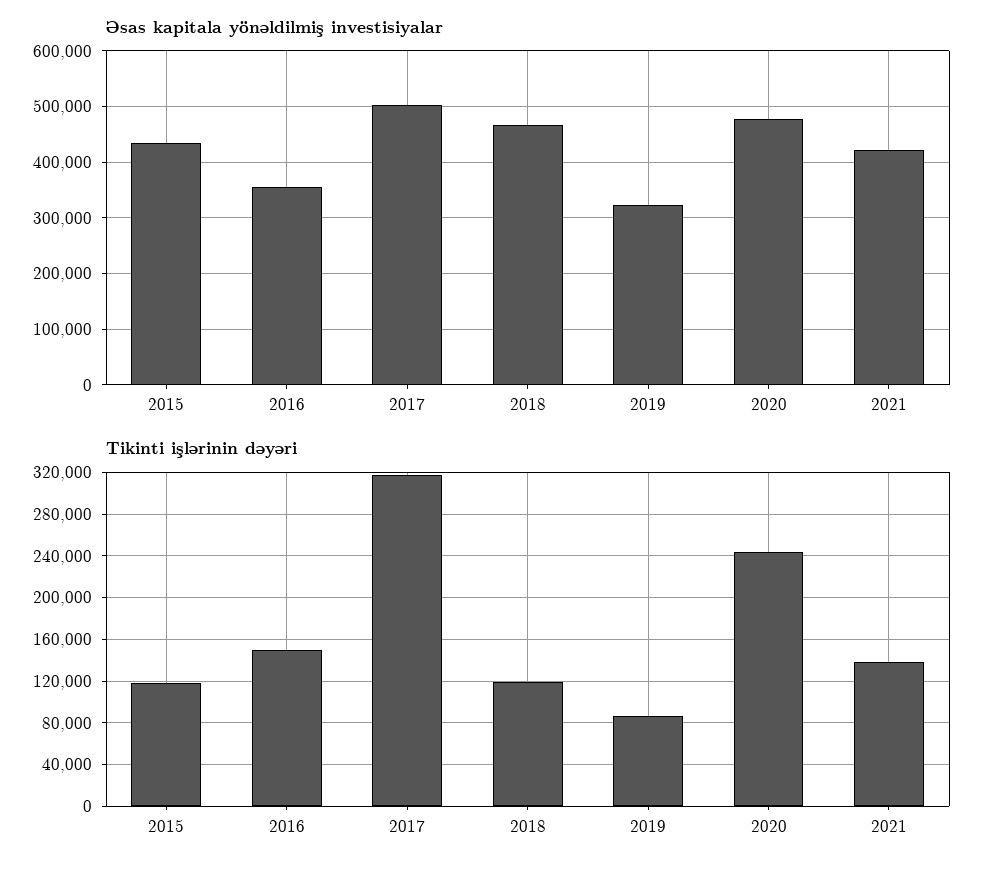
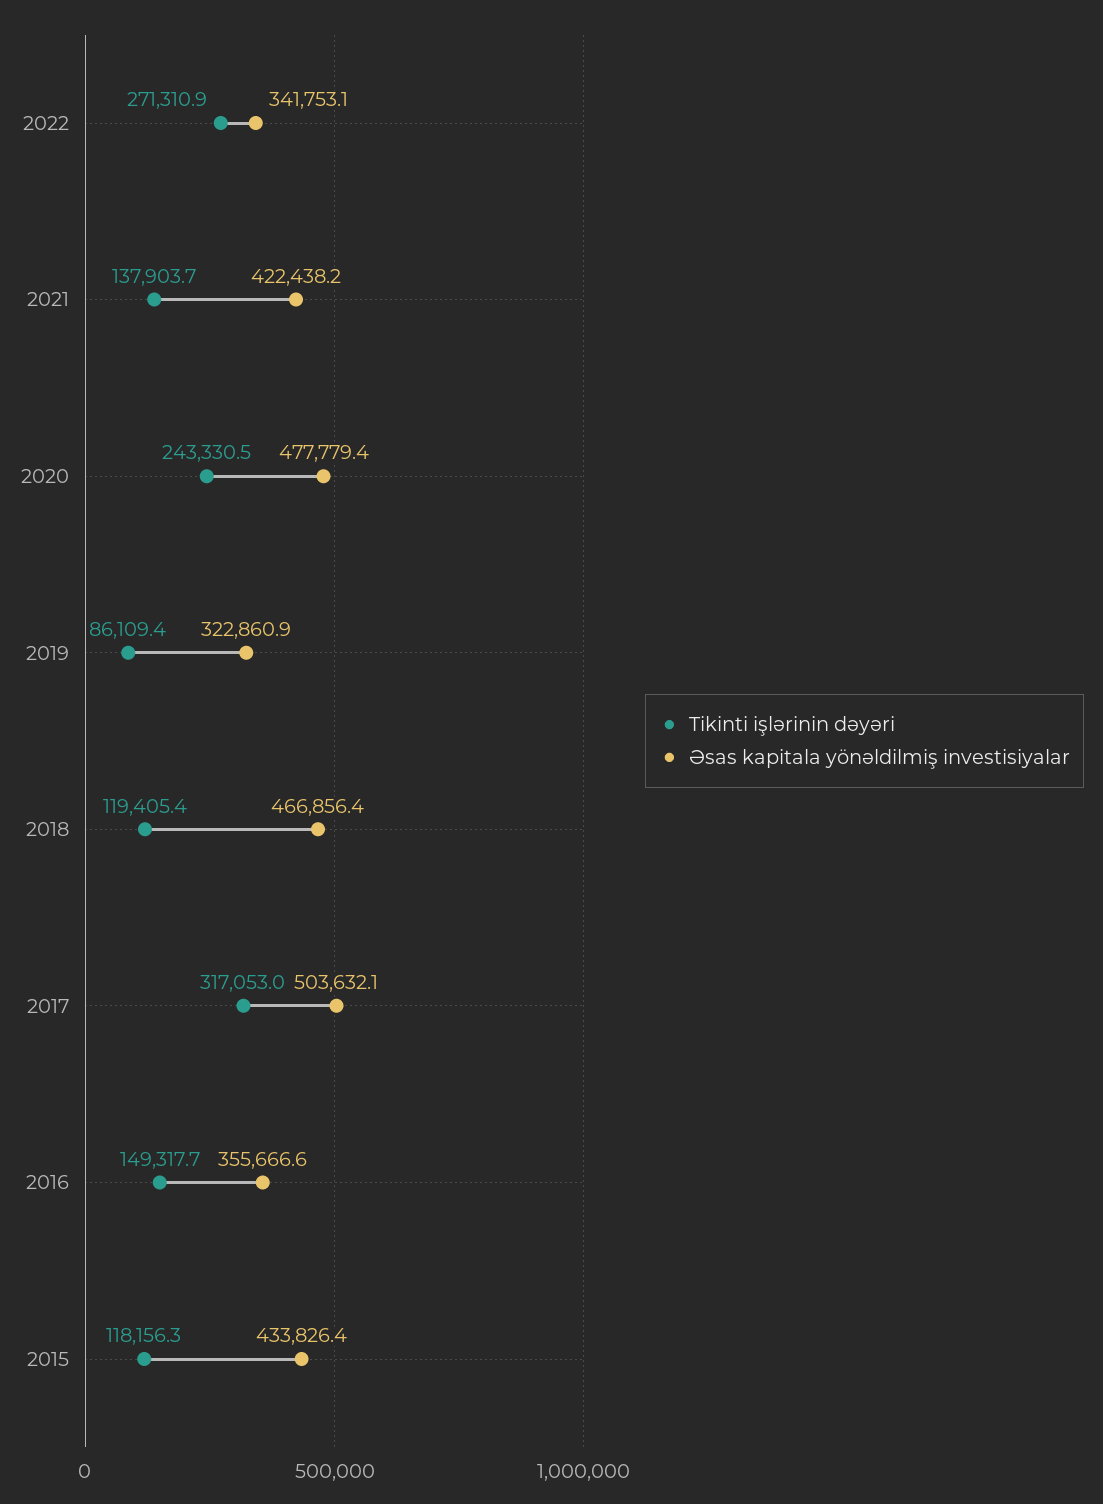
Tikinti işlərinin dəyəri, 2022: none -> 271310.9
Əsas kapitala yönəldilmiş investisiyalar, 2022: none -> 341753.1

